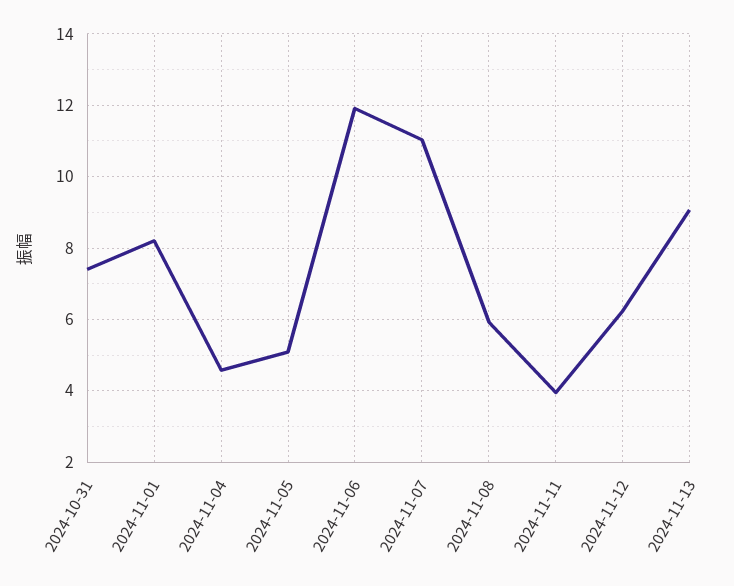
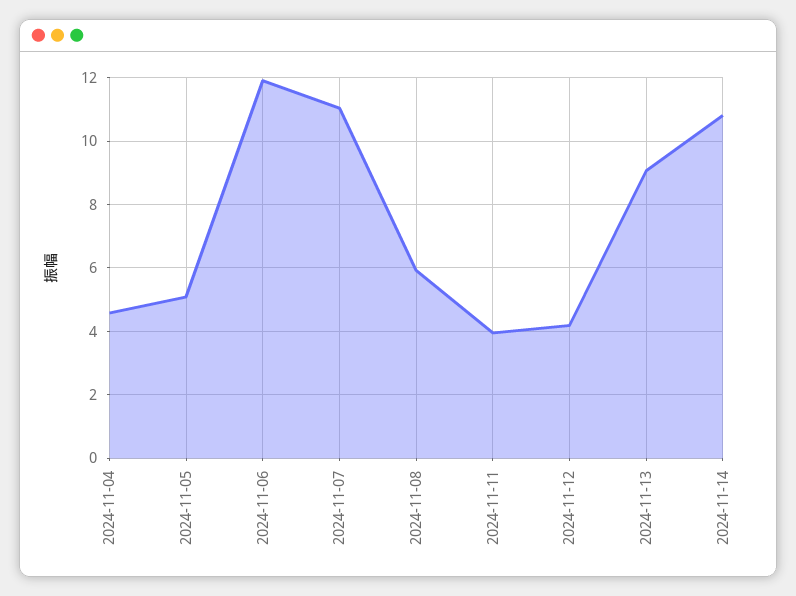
2024-10-31: 7.4 -> none
2024-11-01: 8.2 -> none
2024-11-12: 6.2 -> 4.2
2024-11-14: none -> 10.8

